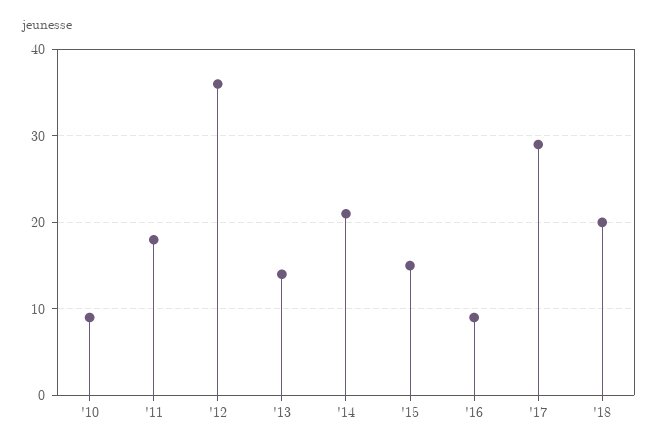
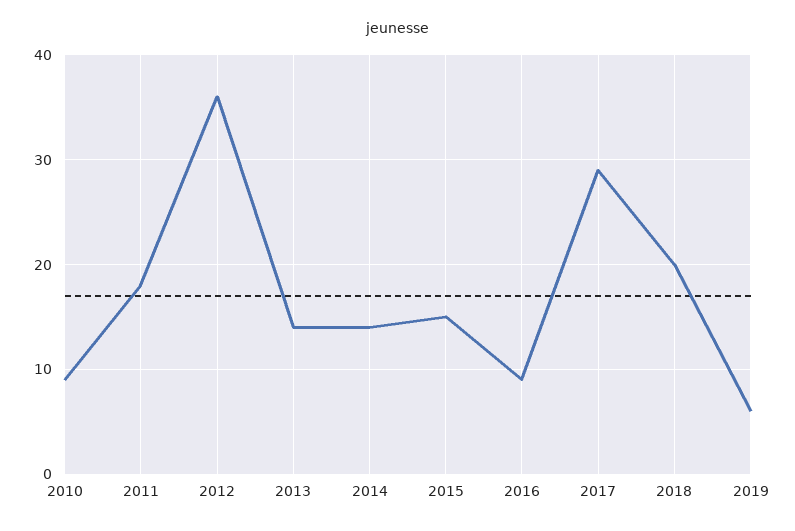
'14: 21 -> 14
2019: none -> 6

